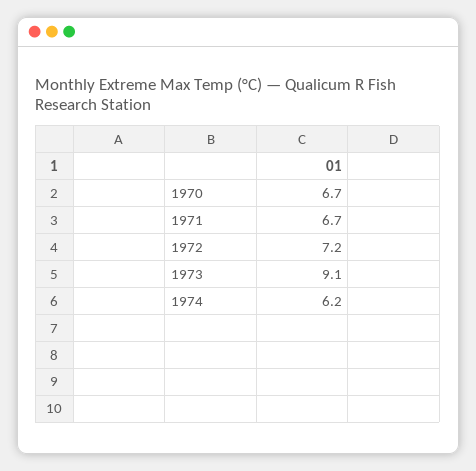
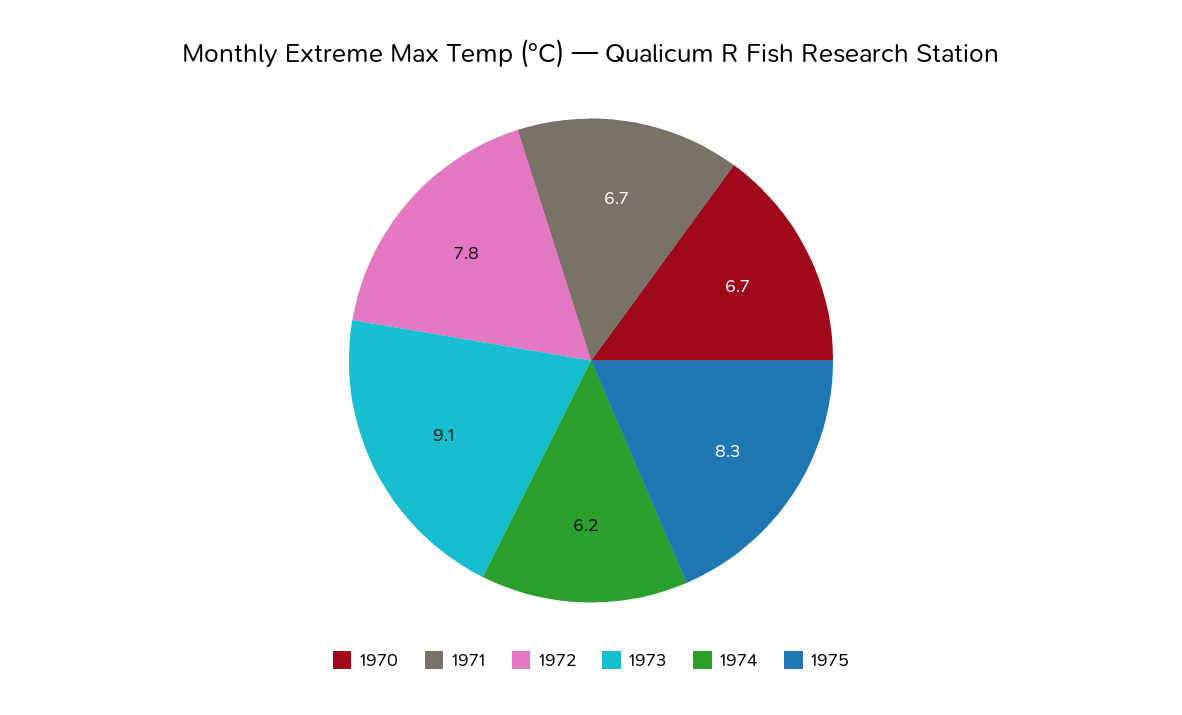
1972: 7.2 -> 7.8
1975: none -> 8.3

